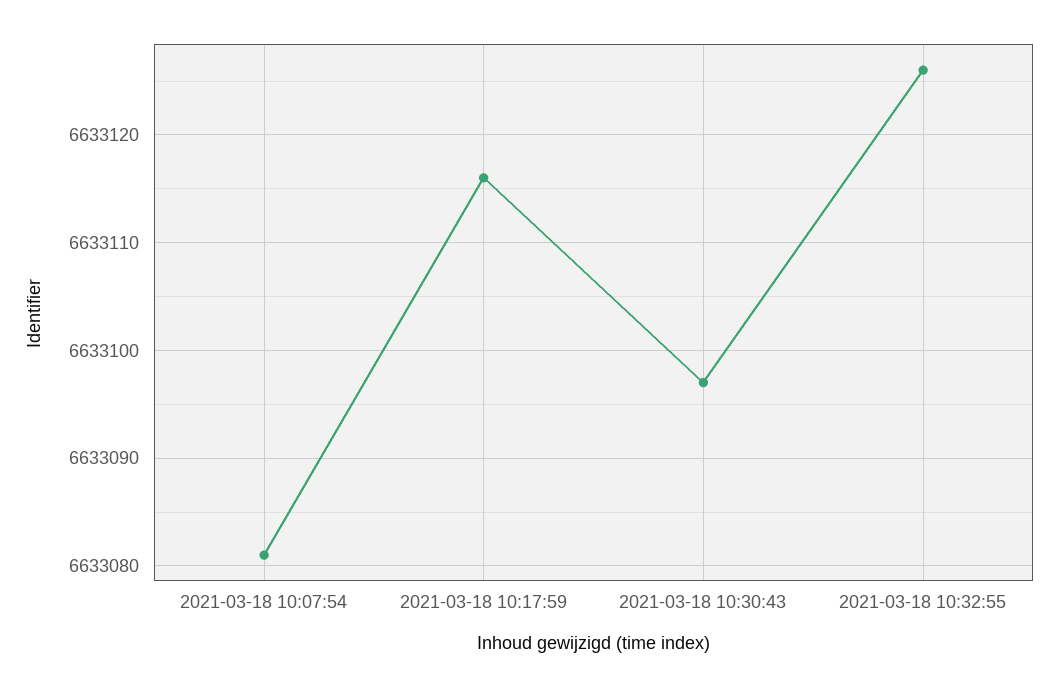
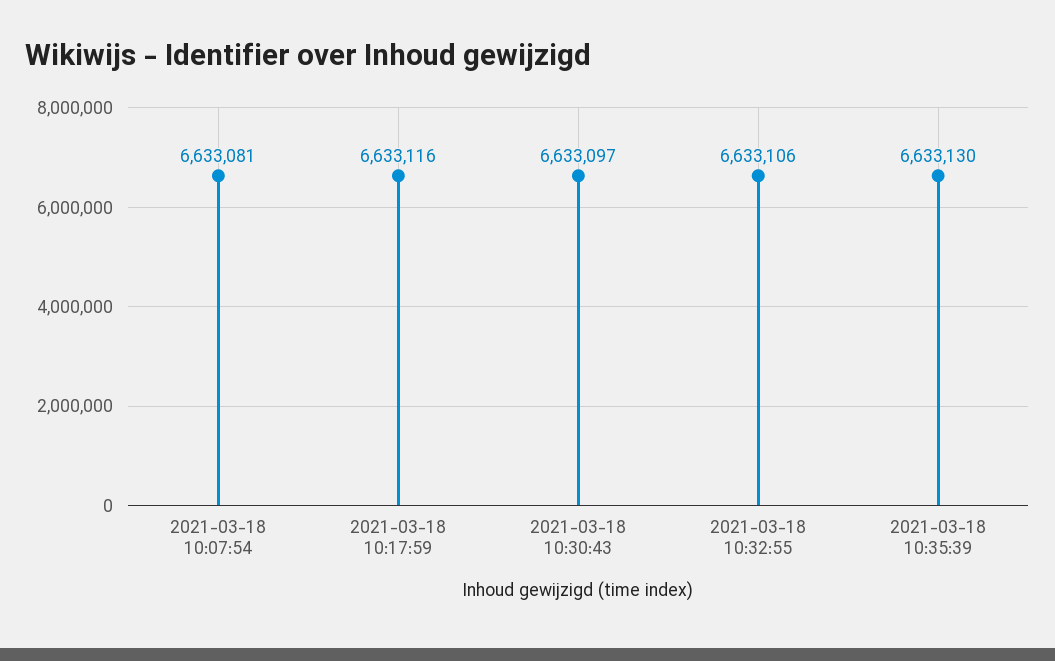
2021-03-18 10:32:55: 6633126 -> 6633106
2021-03-18 10:35:39: none -> 6633130

